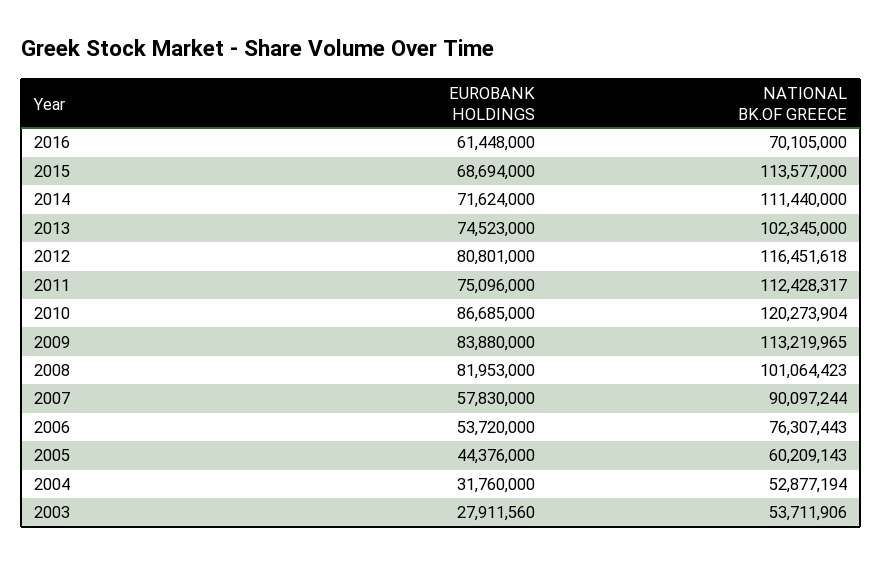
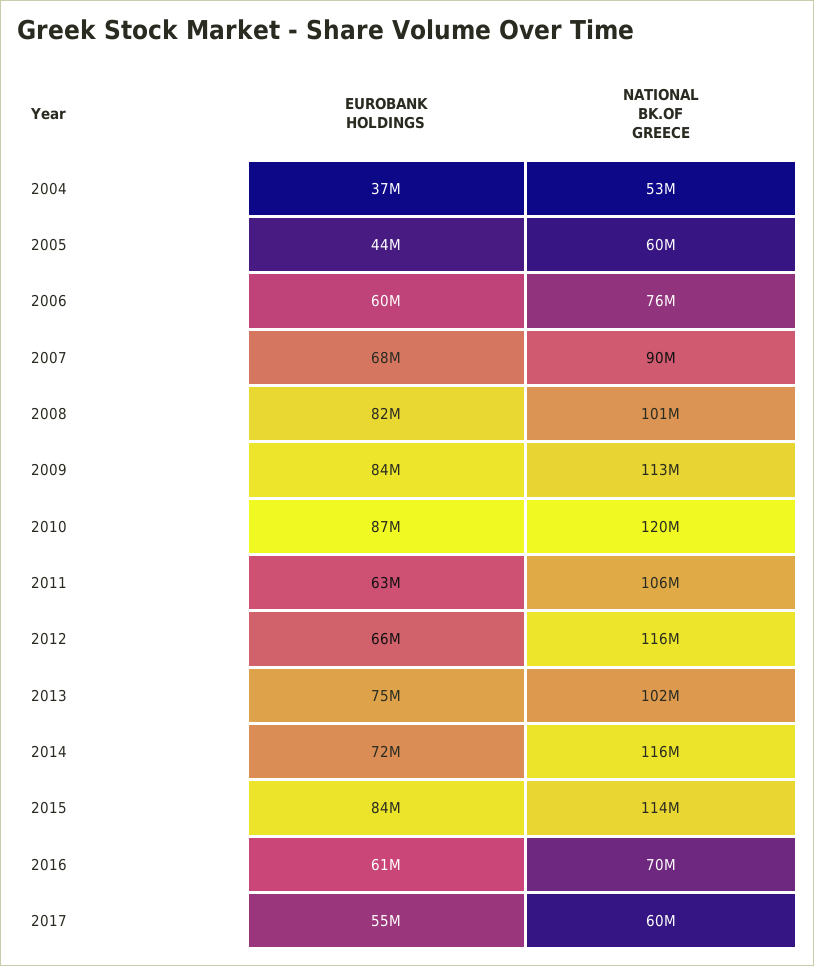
EUROBANK HOLDINGS, 2015: 68694000 -> 84000000
NATIONAL BK.OF GREECE, 2014: 111440000 -> 116000000
EUROBANK HOLDINGS, 2012: 80801000 -> 66000000
EUROBANK HOLDINGS, 2011: 75096000 -> 63000000
NATIONAL BK.OF GREECE, 2011: 112428317 -> 106000000
EUROBANK HOLDINGS, 2007: 57830000 -> 68000000
EUROBANK HOLDINGS, 2006: 53720000 -> 60000000
EUROBANK HOLDINGS, 2004: 31760000 -> 37000000
EUROBANK HOLDINGS, 2003: 27911560 -> none
NATIONAL BK.OF GREECE, 2003: 53711906 -> none
EUROBANK HOLDINGS, 2017: none -> 55000000
NATIONAL BK.OF GREECE, 2017: none -> 60000000

